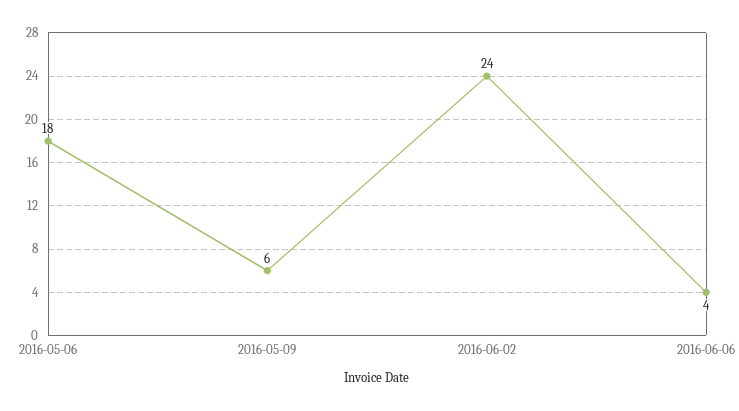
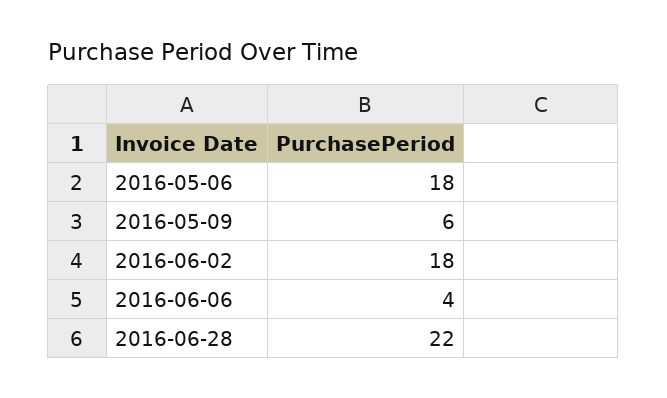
2016-06-02: 24 -> 18
2016-06-28: none -> 22

